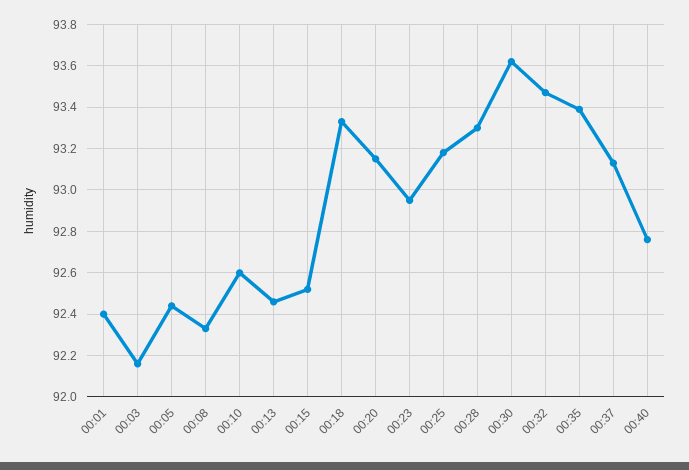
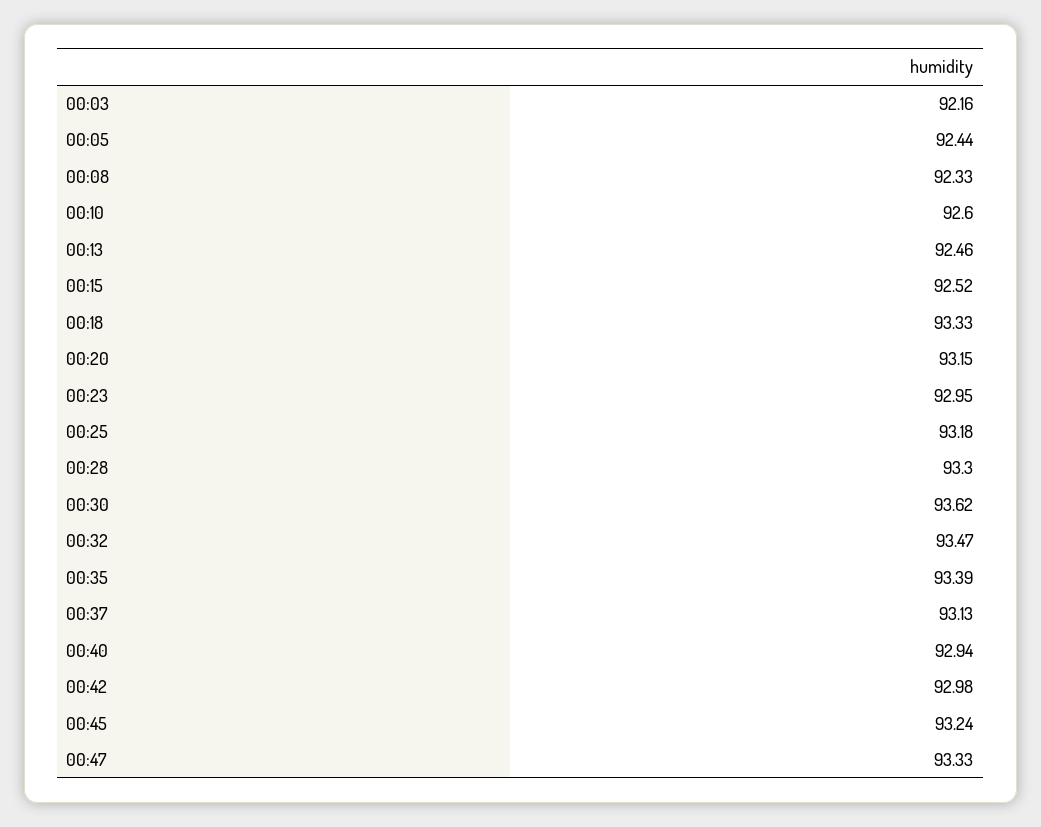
00:01: 92.4 -> none
00:40: 92.75 -> 92.94
00:42: none -> 92.98
00:45: none -> 93.24
00:47: none -> 93.33

